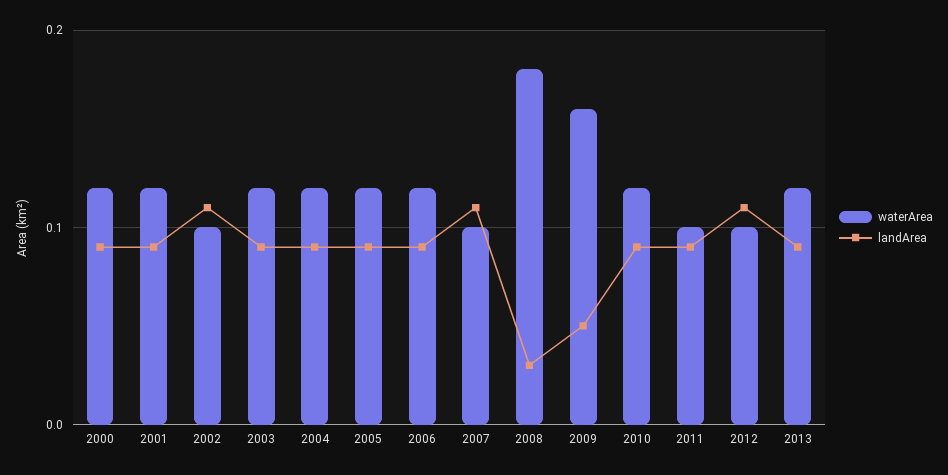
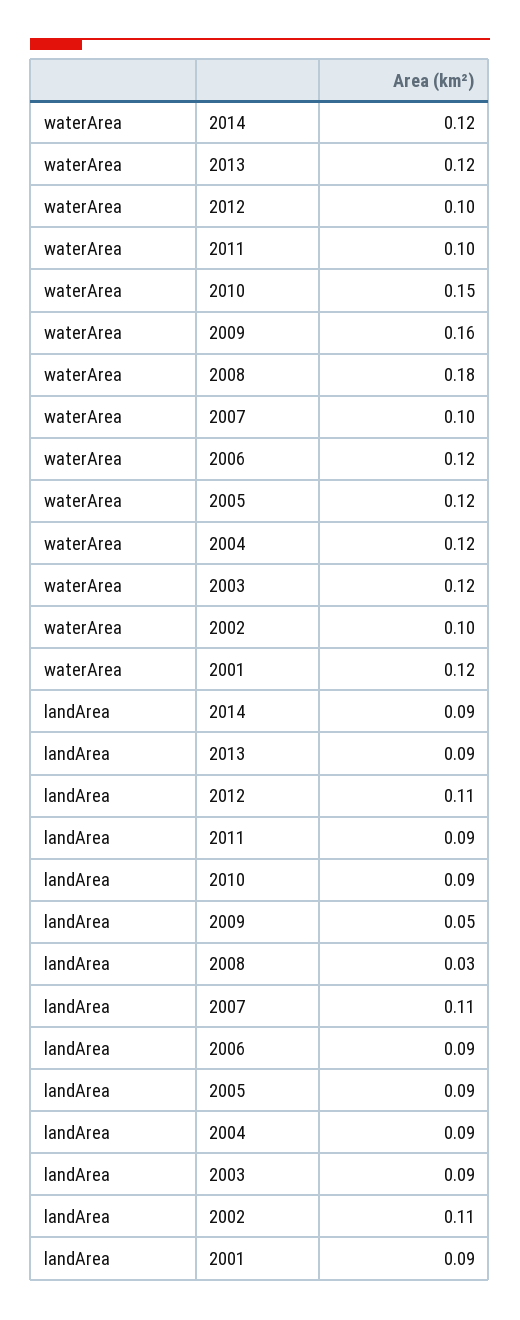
waterArea, 2000: 0.12 -> none
landArea, 2000: 0.09 -> none
waterArea, 2010: 0.12 -> 0.15
waterArea, 2014: none -> 0.12
landArea, 2014: none -> 0.09

